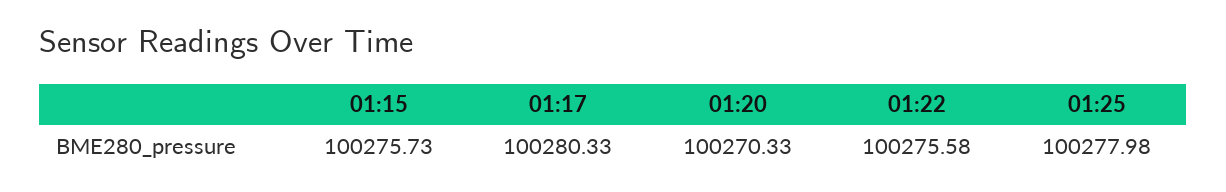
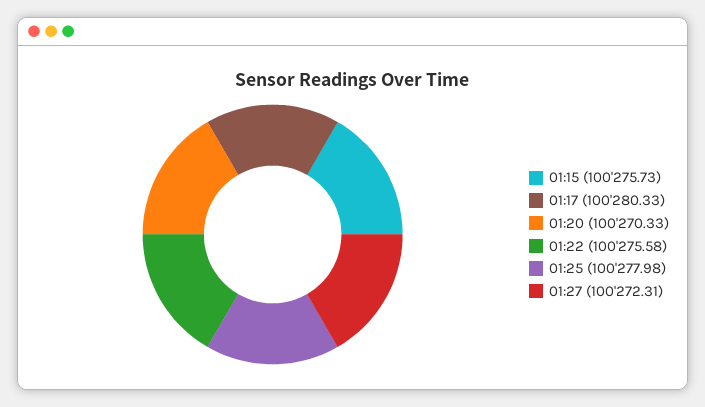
01:27: none -> 100272.31

